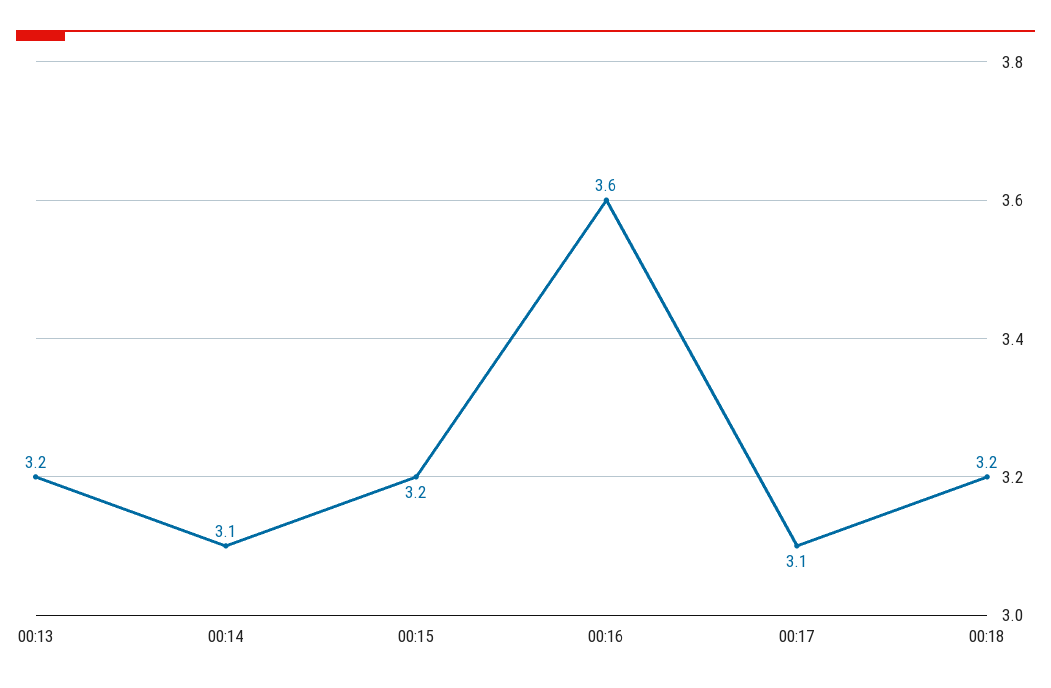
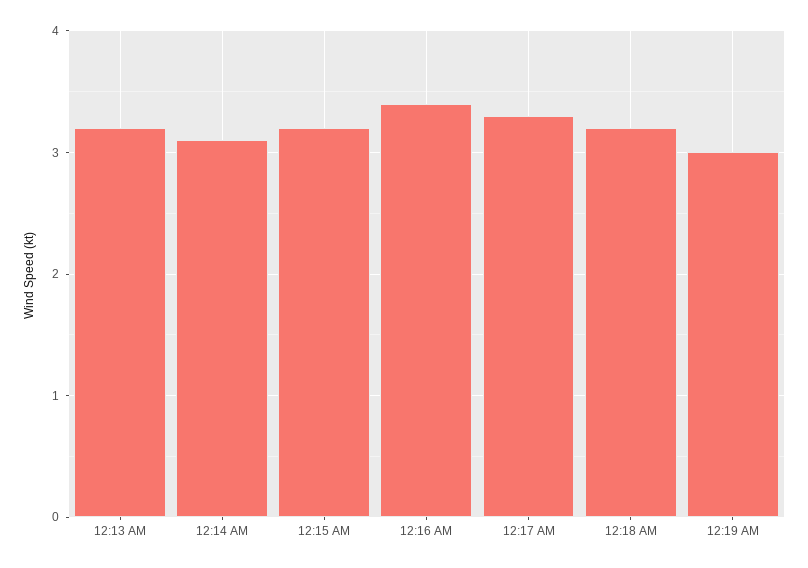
00:16: 3.6 -> 3.4
00:17: 3.1 -> 3.3
12:19 AM: none -> 3

